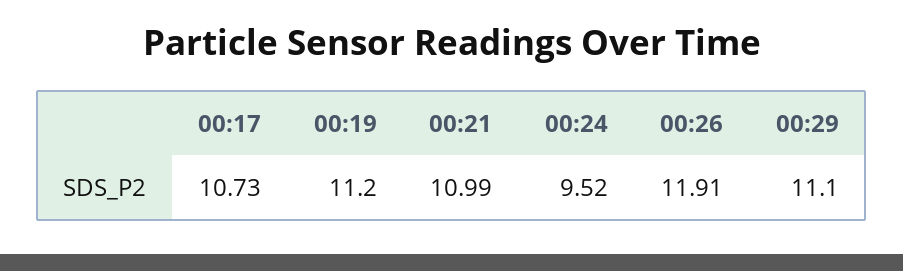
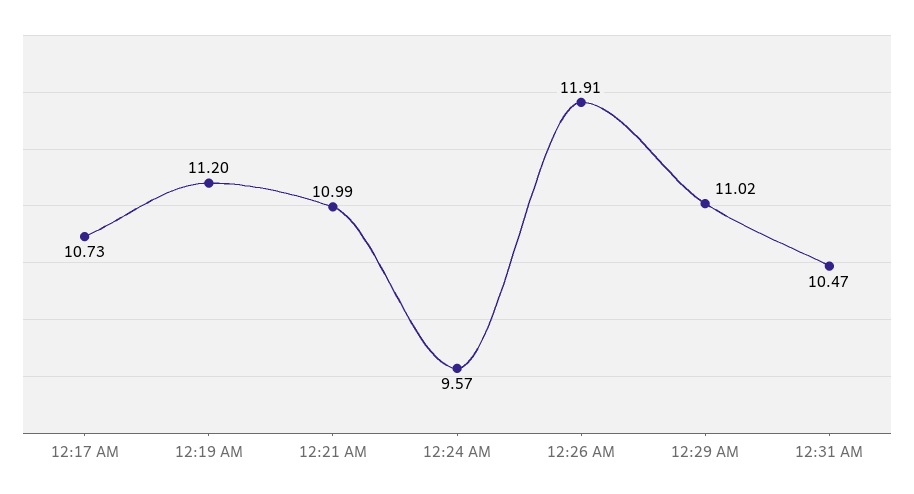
00:24: 9.52 -> 9.57
00:29: 11.1 -> 11.02
12:31 AM: none -> 10.47

